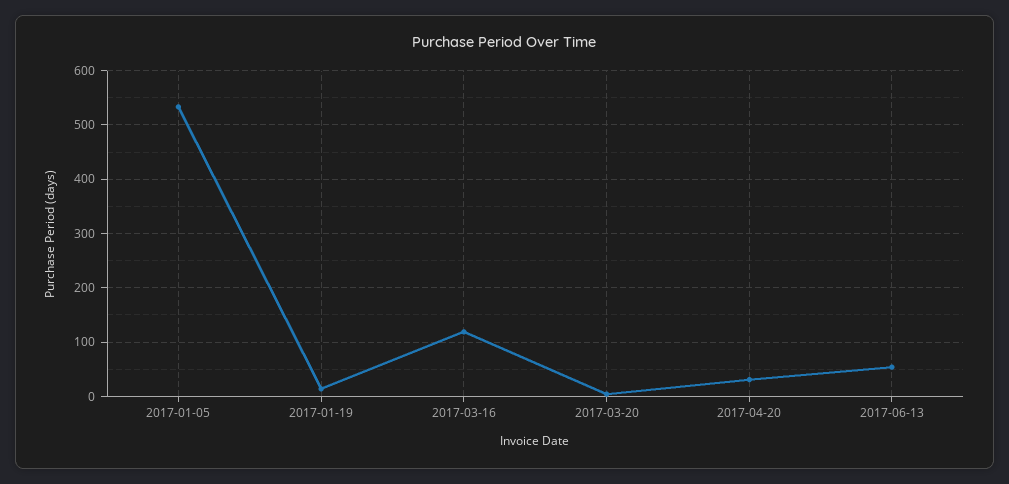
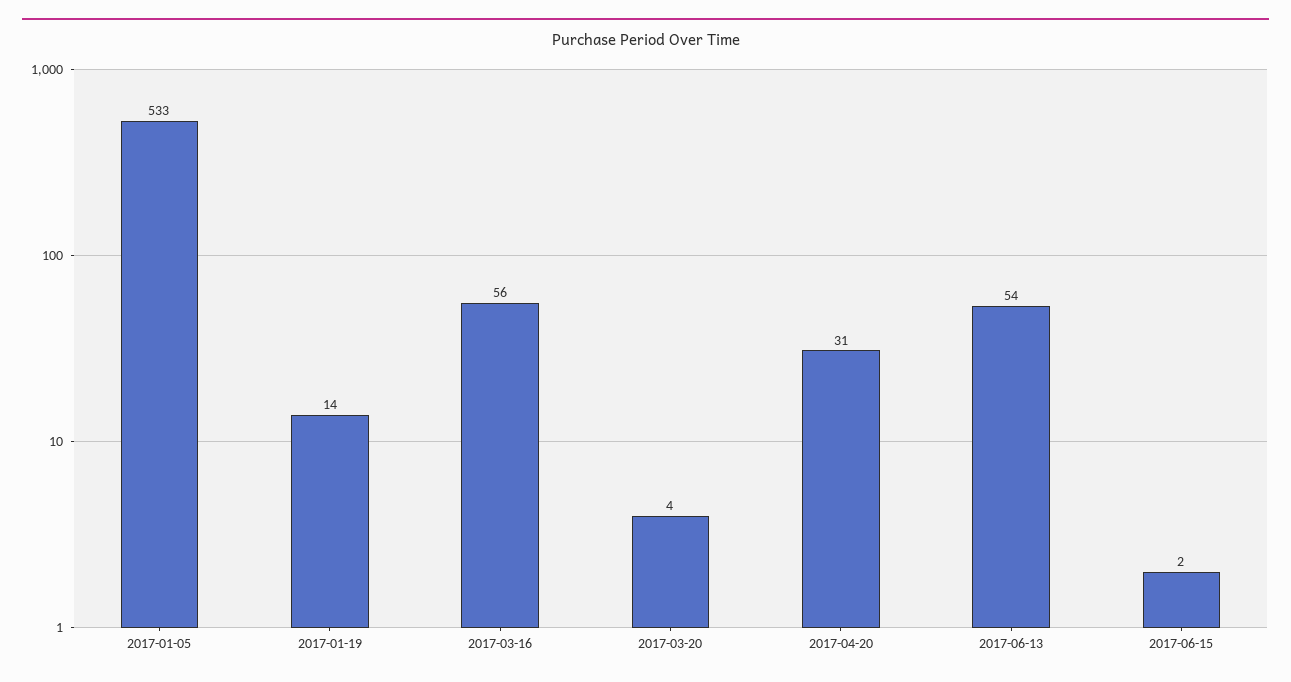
2017-03-16: 120 -> 56
2017-06-15: none -> 2

